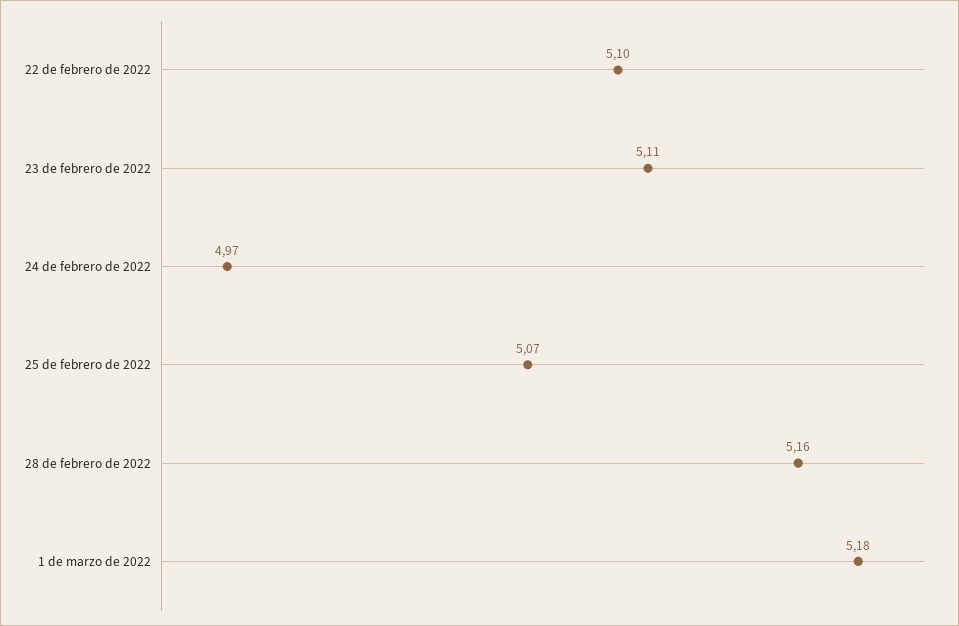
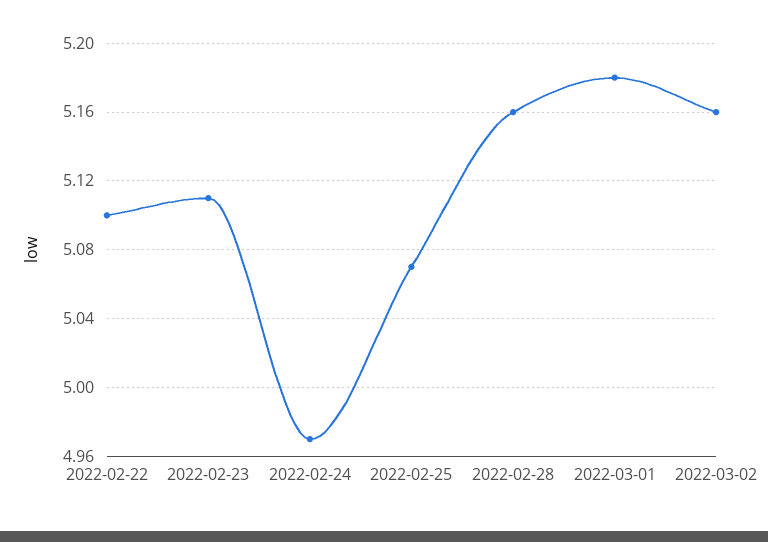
2022-03-02: none -> 5.16

